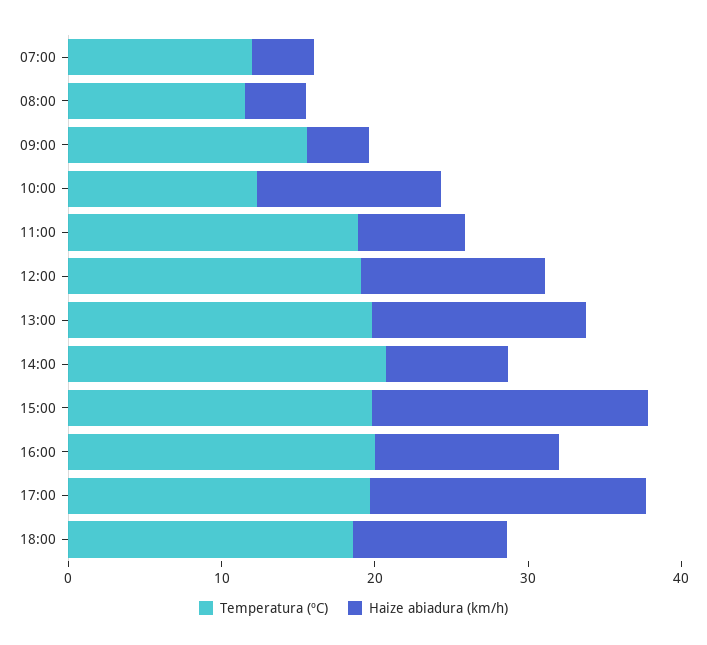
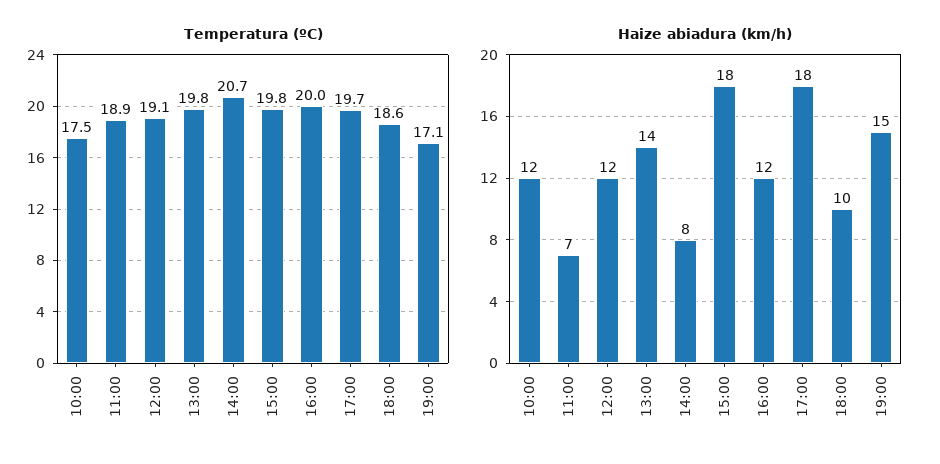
Temperatura (ºC), 07:00: 12 -> none
Haize abiadura (km/h), 07:00: 4 -> none
Temperatura (ºC), 08:00: 12 -> none
Haize abiadura (km/h), 08:00: 4 -> none
Temperatura (ºC), 09:00: 16 -> none
Haize abiadura (km/h), 09:00: 4 -> none
Temperatura (ºC), 10:00: 12 -> 17.5
Temperatura (ºC), 19:00: none -> 17.1
Haize abiadura (km/h), 19:00: none -> 15

